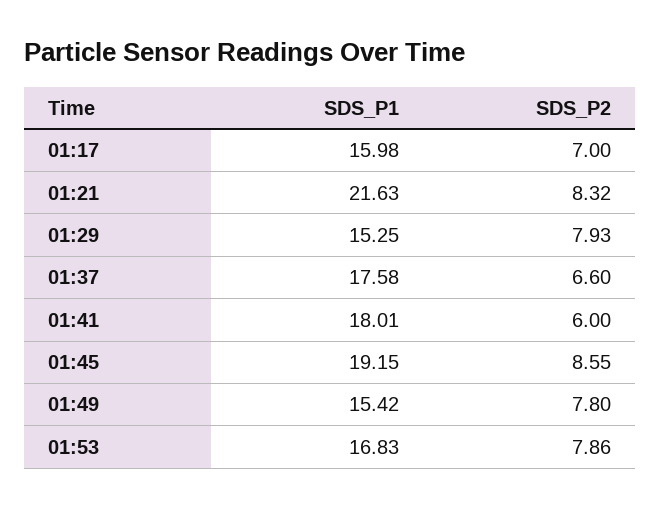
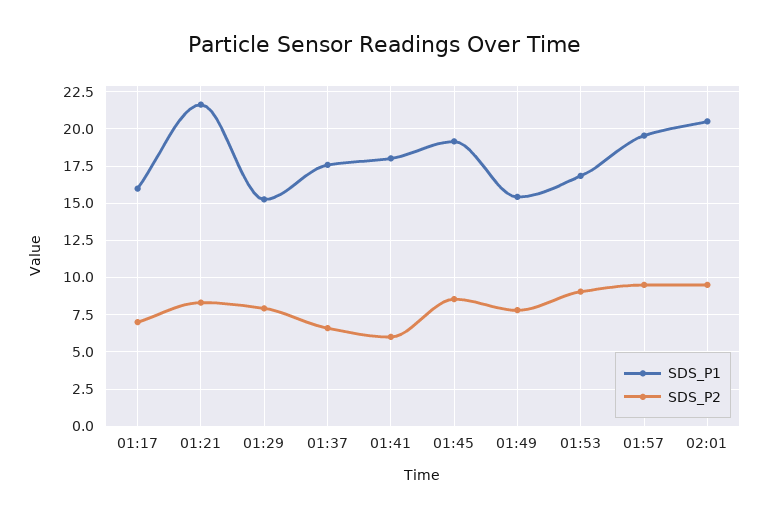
SDS_P2, 01:53: 7.86 -> 9
SDS_P1, 01:57: none -> 19.5
SDS_P2, 01:57: none -> 9.5
SDS_P1, 02:01: none -> 20.5
SDS_P2, 02:01: none -> 9.5

